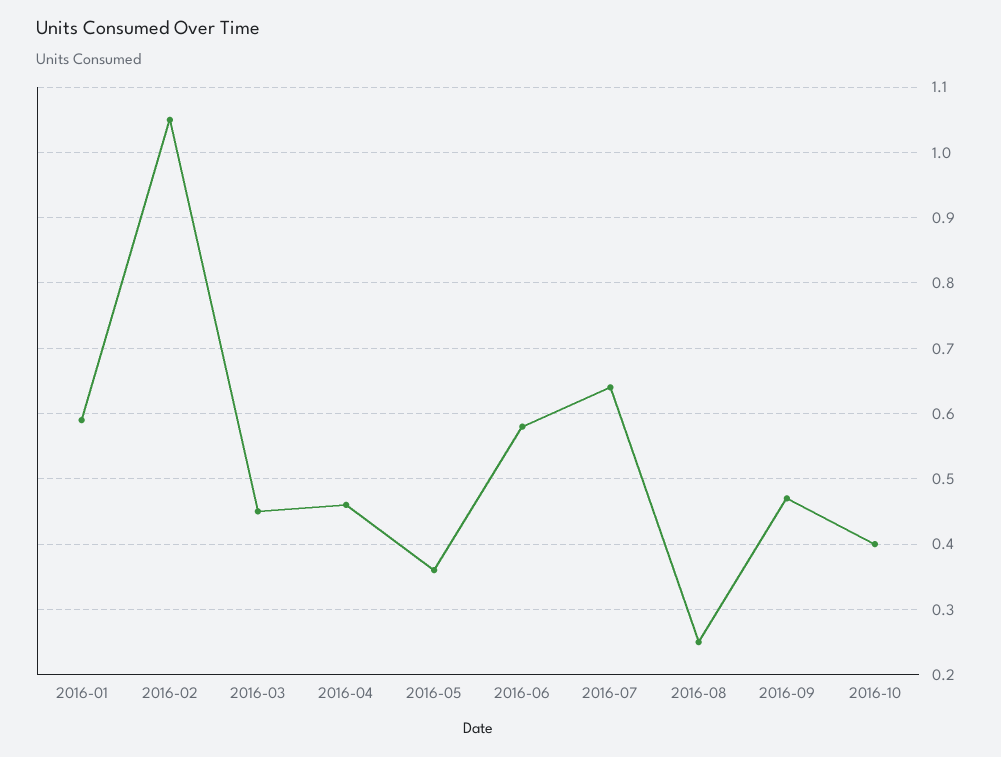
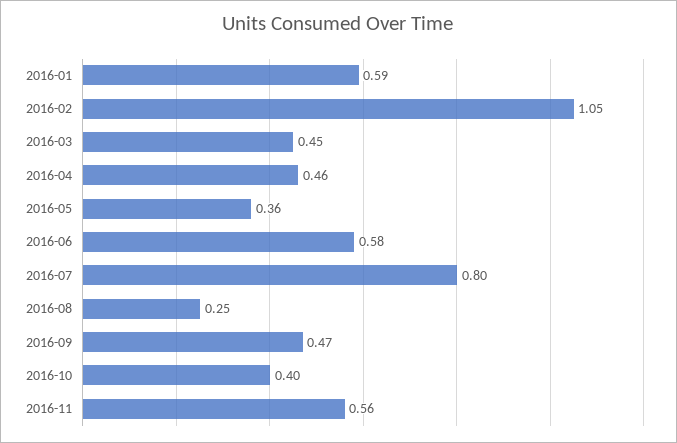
2016-07: 0.64 -> 0.8
2016-11: none -> 0.56

